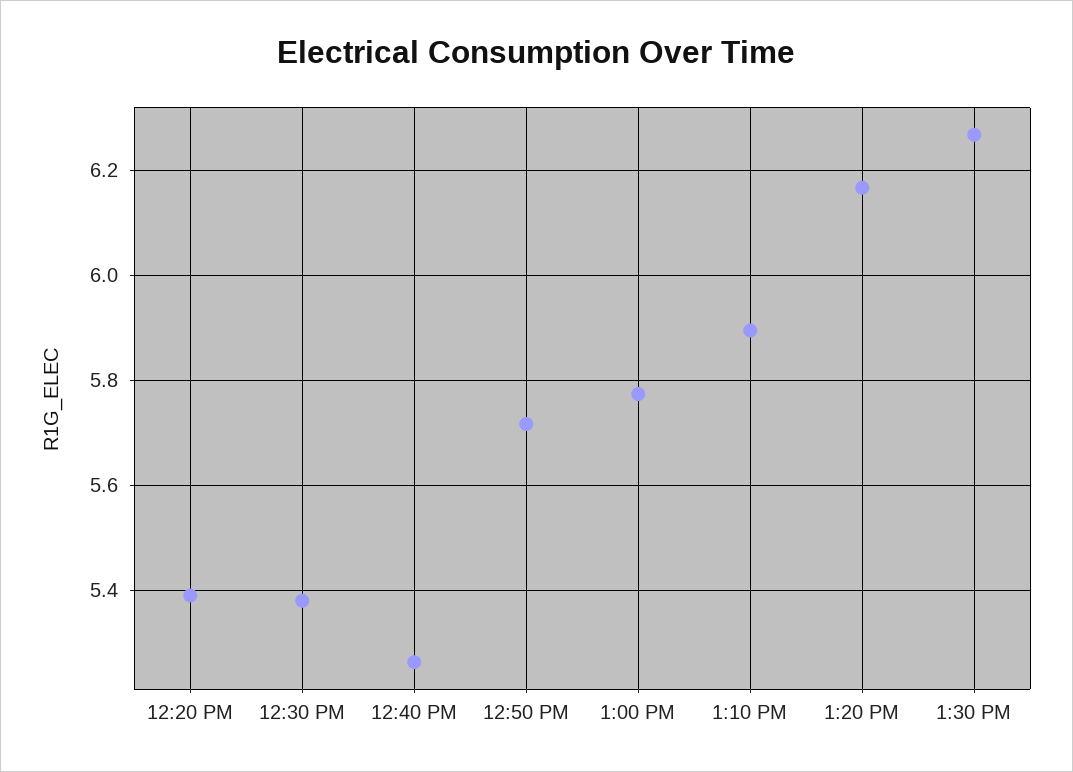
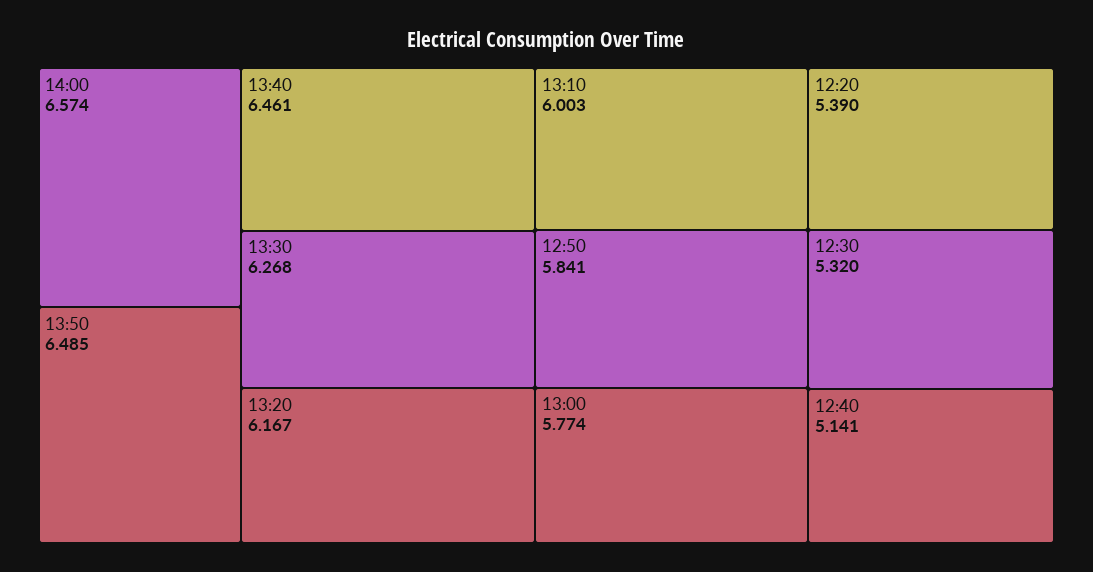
12:30 PM: 5.38 -> 5.32
12:40 PM: 5.26 -> 5.141
12:50 PM: 5.72 -> 5.841
1:10 PM: 5.9 -> 6.003
14:00: none -> 6.574
13:50: none -> 6.485
13:40: none -> 6.461

